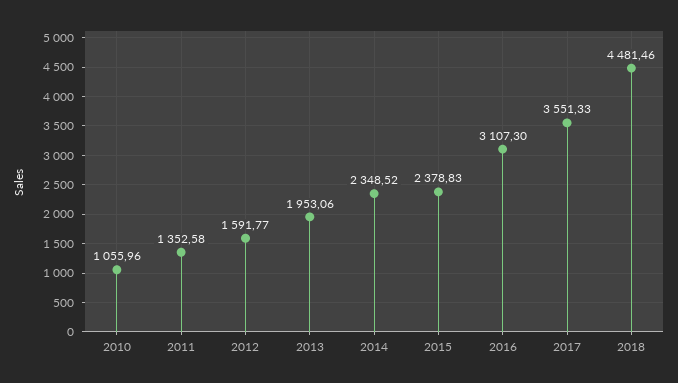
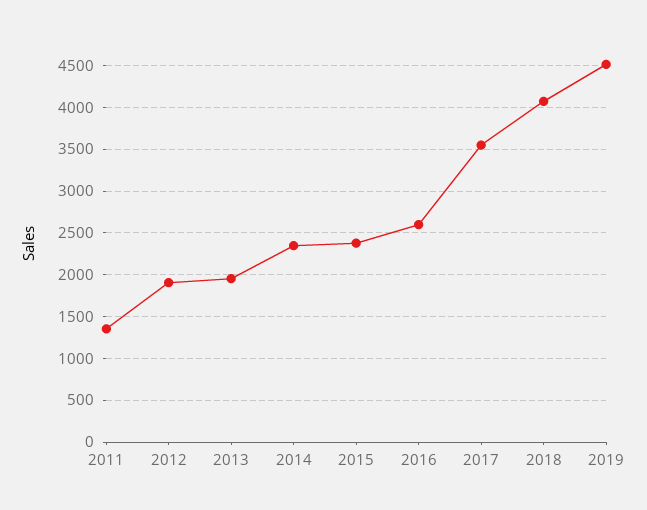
2010: 1055.96 -> none
2012: 1591.77 -> 1900
2016: 3107.3 -> 2600
2018: 4481.46 -> 4100
2019: none -> 4500

